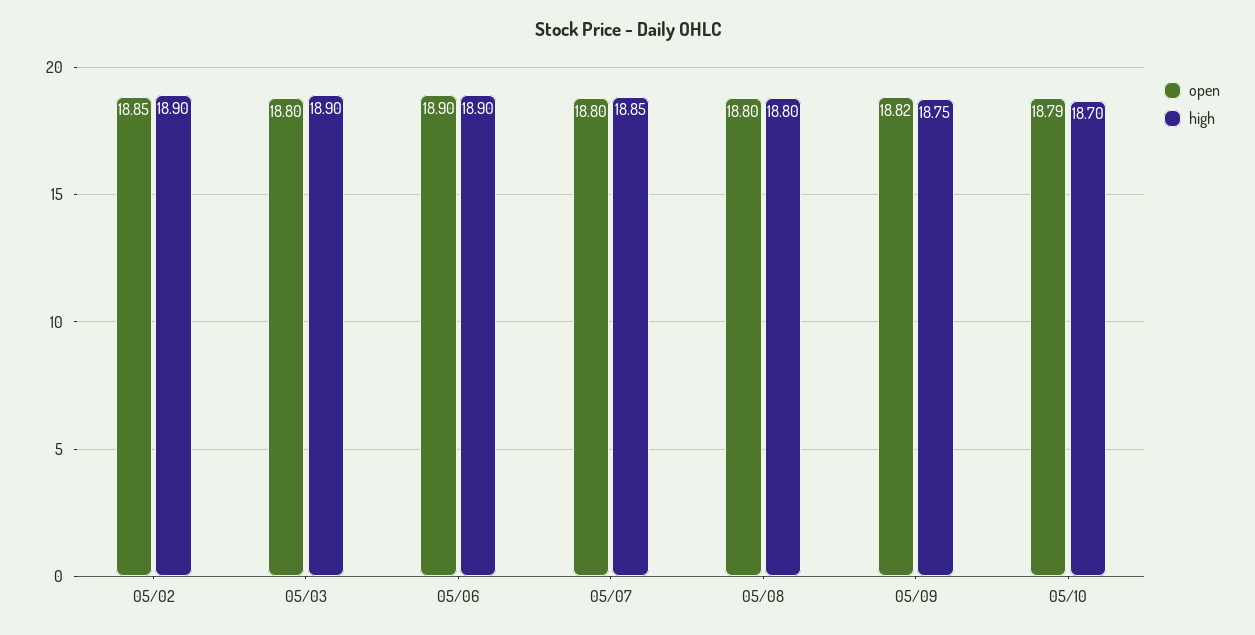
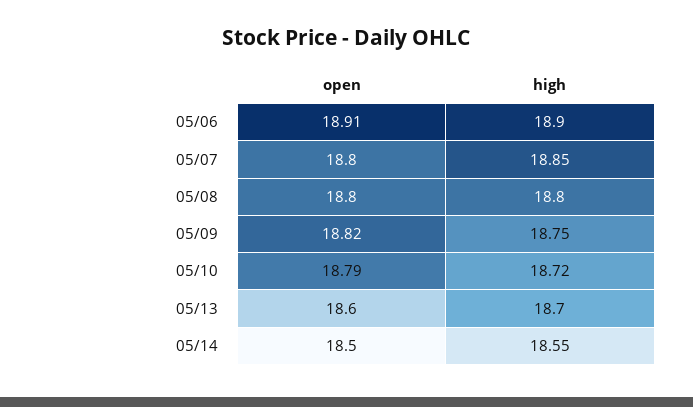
open, 05/02: 18.85 -> none
high, 05/02: 18.9 -> none
open, 05/03: 18.8 -> none
high, 05/03: 18.9 -> none
open, 05/06: 18.9 -> 18.91
high, 05/10: 18.7 -> 18.72
open, 05/13: none -> 18.6
high, 05/13: none -> 18.7
open, 05/14: none -> 18.5
high, 05/14: none -> 18.55

